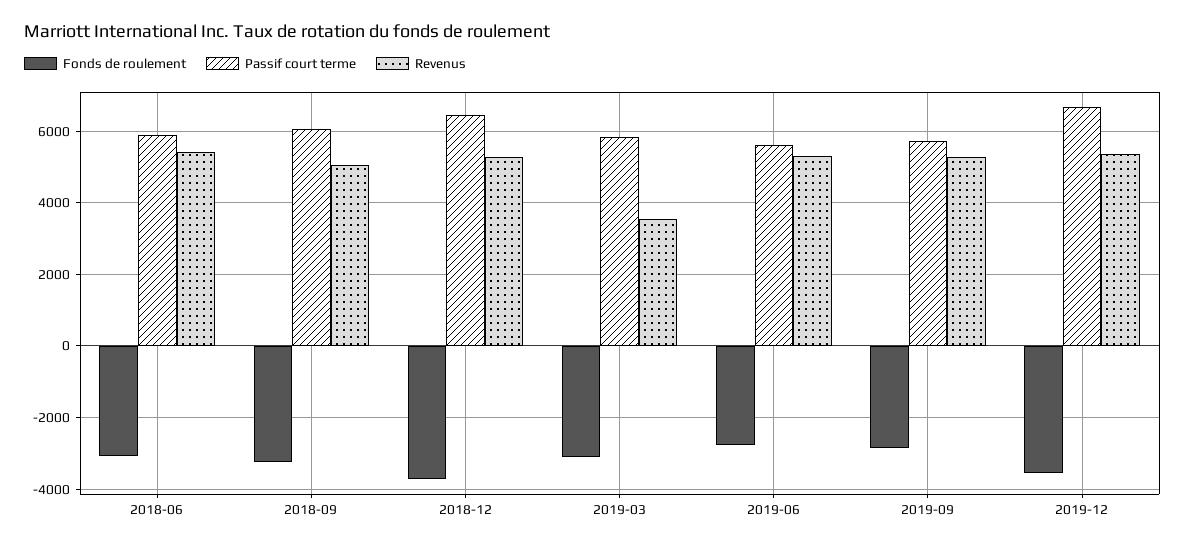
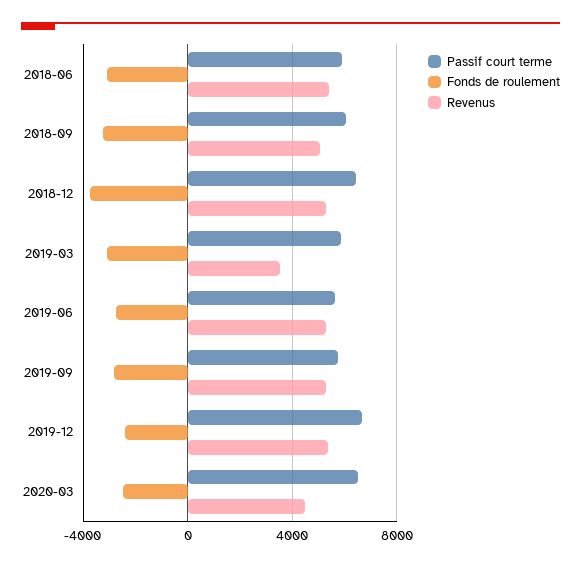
Fonds de roulement, 2019-12: -3600 -> -2500
Passif court terme, 2020-03: none -> 6500
Fonds de roulement, 2020-03: none -> -2500
Revenus, 2020-03: none -> 4500

